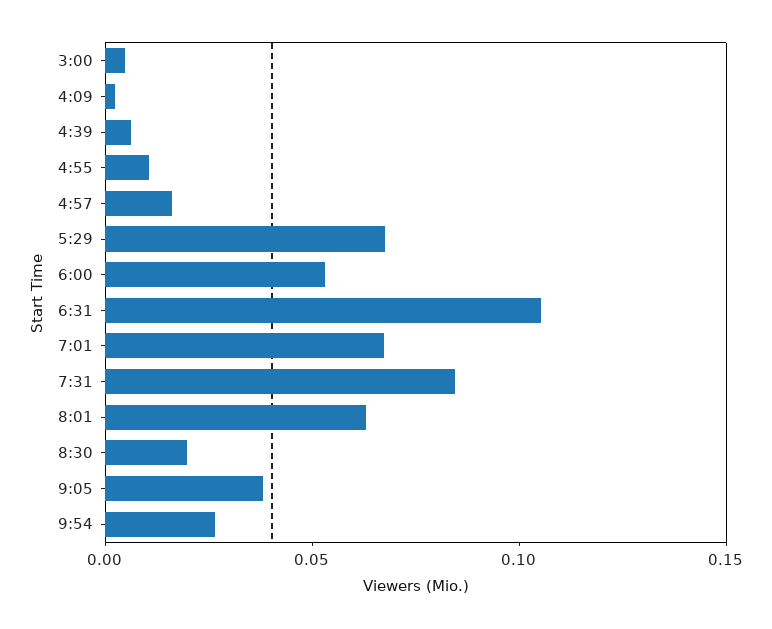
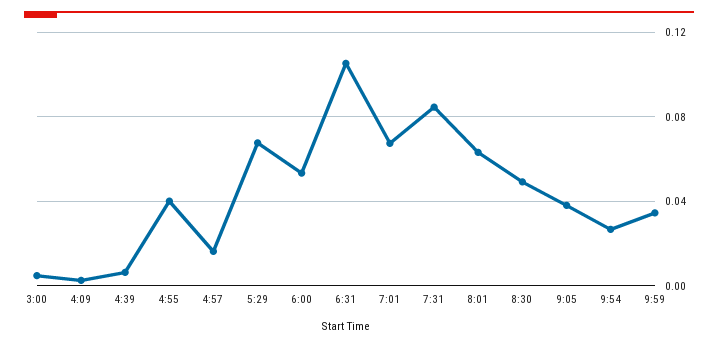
4:55: 0.01 -> 0.04
8:30: 0.02 -> 0.05
9:59: none -> 0.035

